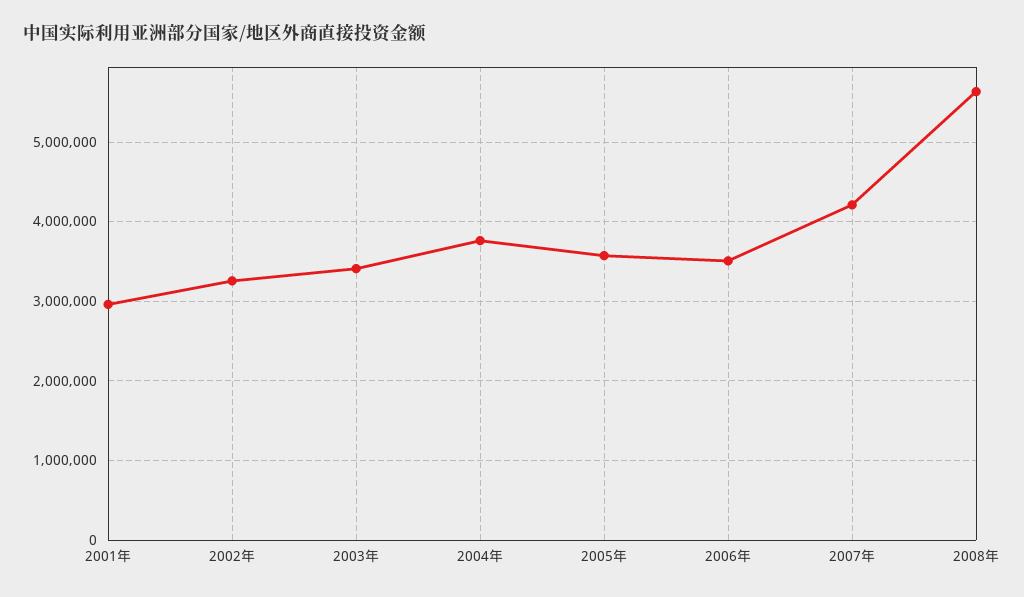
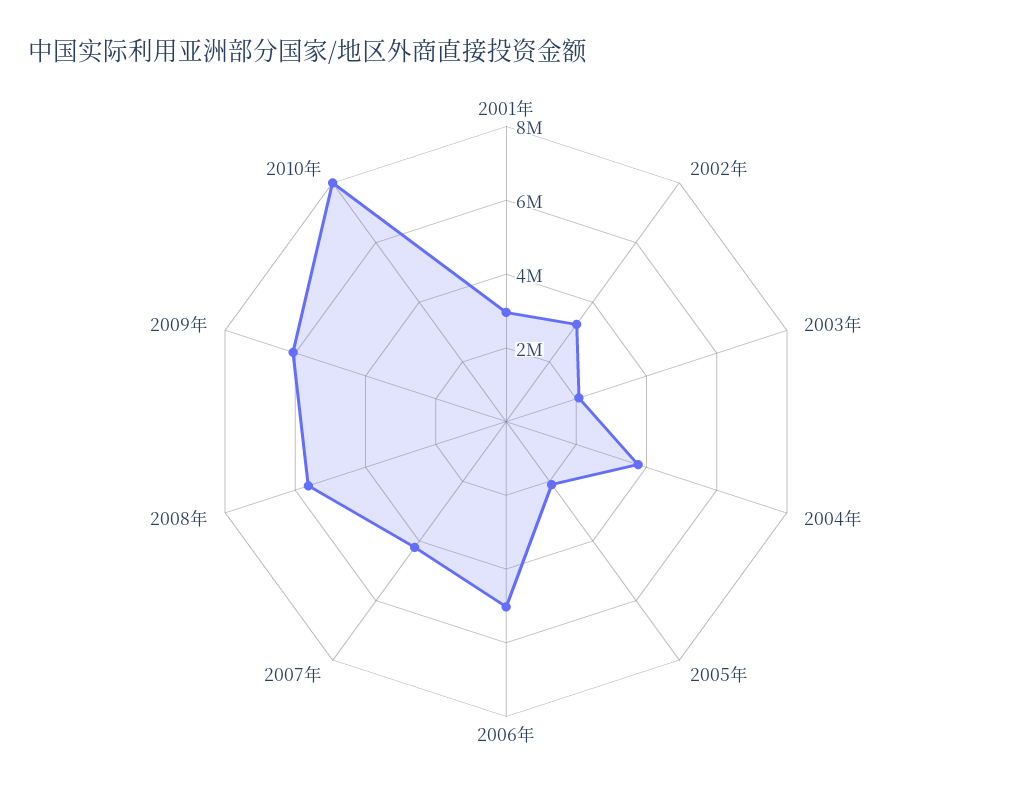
2003年: 3400000 -> 2000000
2005年: 3600000 -> 2000000
2006年: 3500000 -> 5000000
2009年: none -> 6000000
2010年: none -> 8000000

